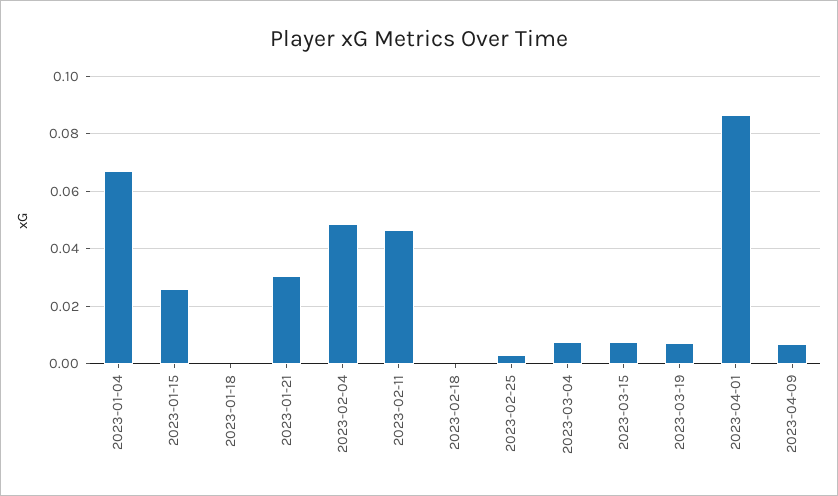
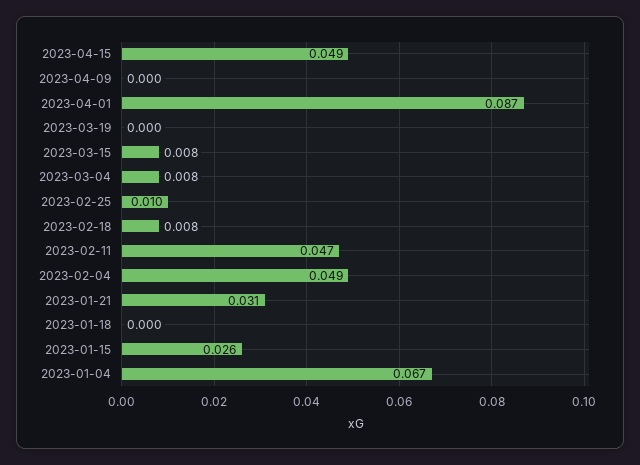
2023-02-18: 0 -> 0.008
2023-02-25: 0.0025 -> 0.01
2023-03-19: 0.0075 -> 0
2023-04-09: 0.0075 -> 0
2023-04-15: none -> 0.049

